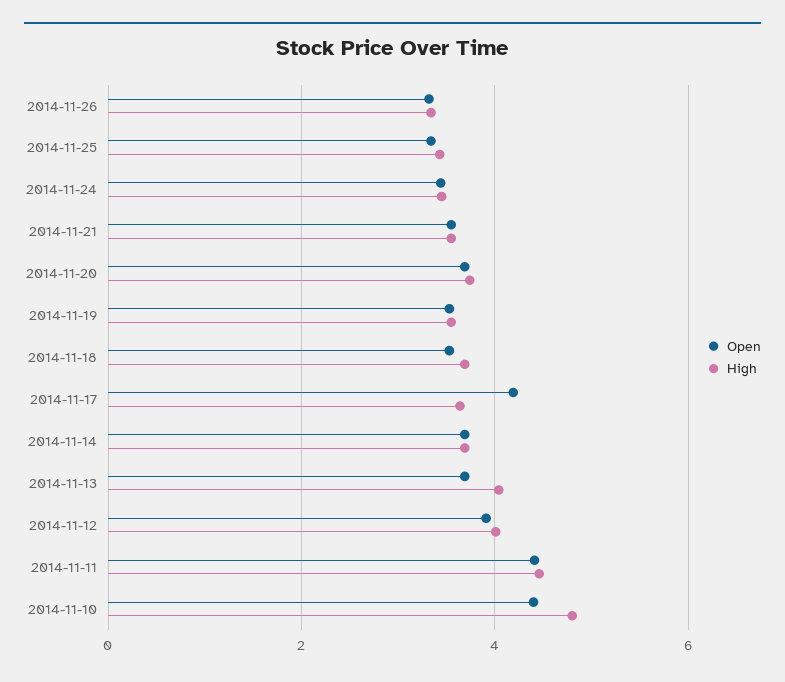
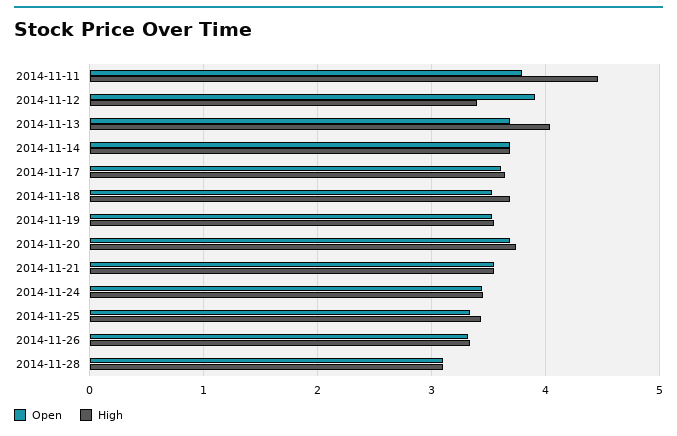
Open, 2014-11-17: 4.2 -> 3.6
High, 2014-11-12: 4 -> 3.4
Open, 2014-11-11: 4.4 -> 3.8
Open, 2014-11-10: 4.4 -> none
High, 2014-11-10: 4.8 -> none
Open, 2014-11-28: none -> 3.1
High, 2014-11-28: none -> 3.1

